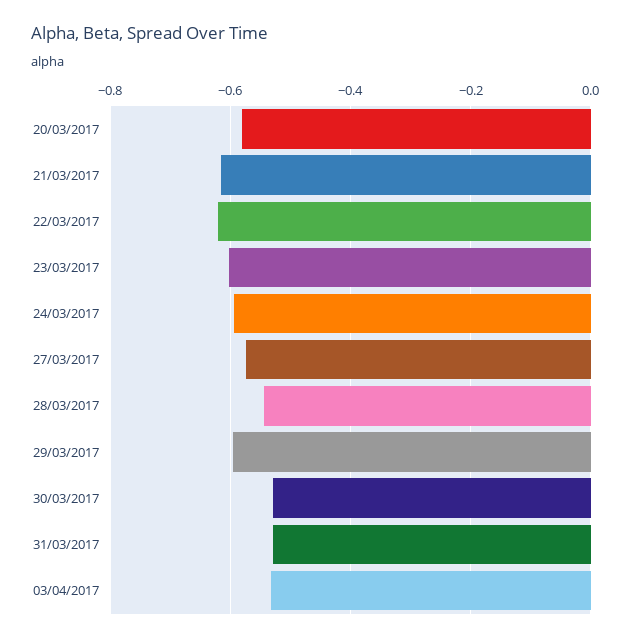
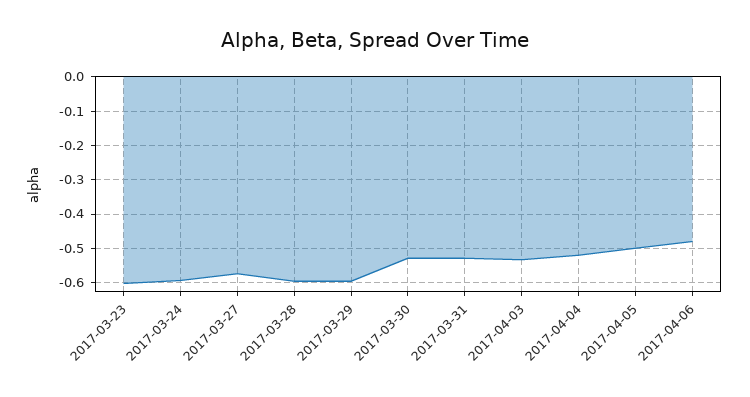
20/03/2017: -0.58 -> none
21/03/2017: -0.62 -> none
22/03/2017: -0.62 -> none
28/03/2017: -0.54 -> -0.6
2017-04-04: none -> -0.52
2017-04-05: none -> -0.5
2017-04-06: none -> -0.48

